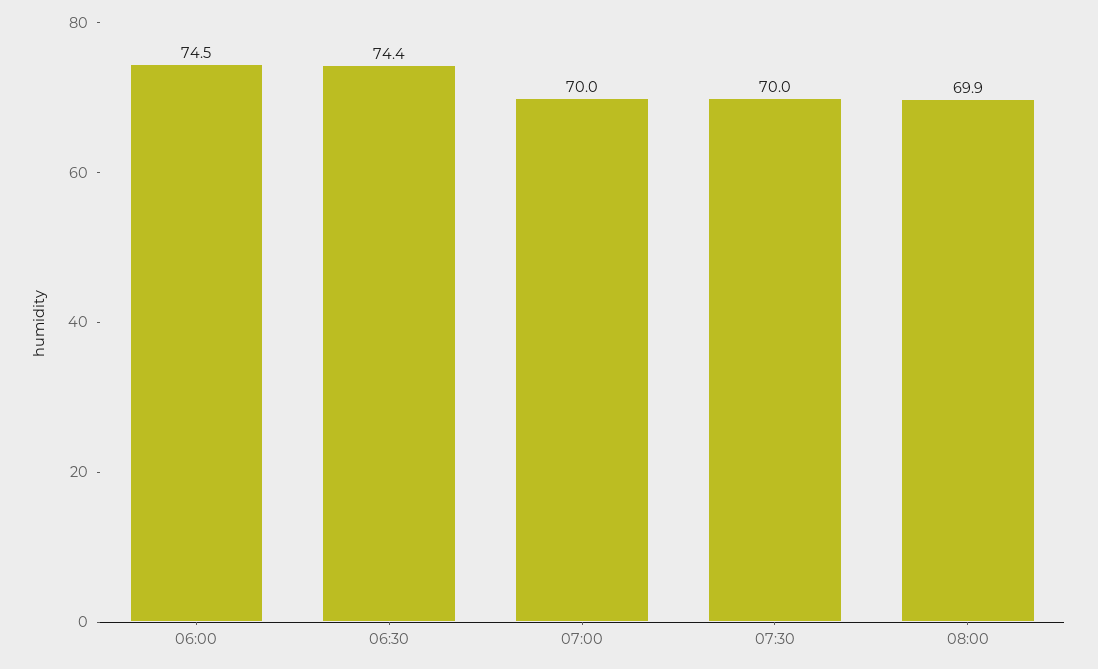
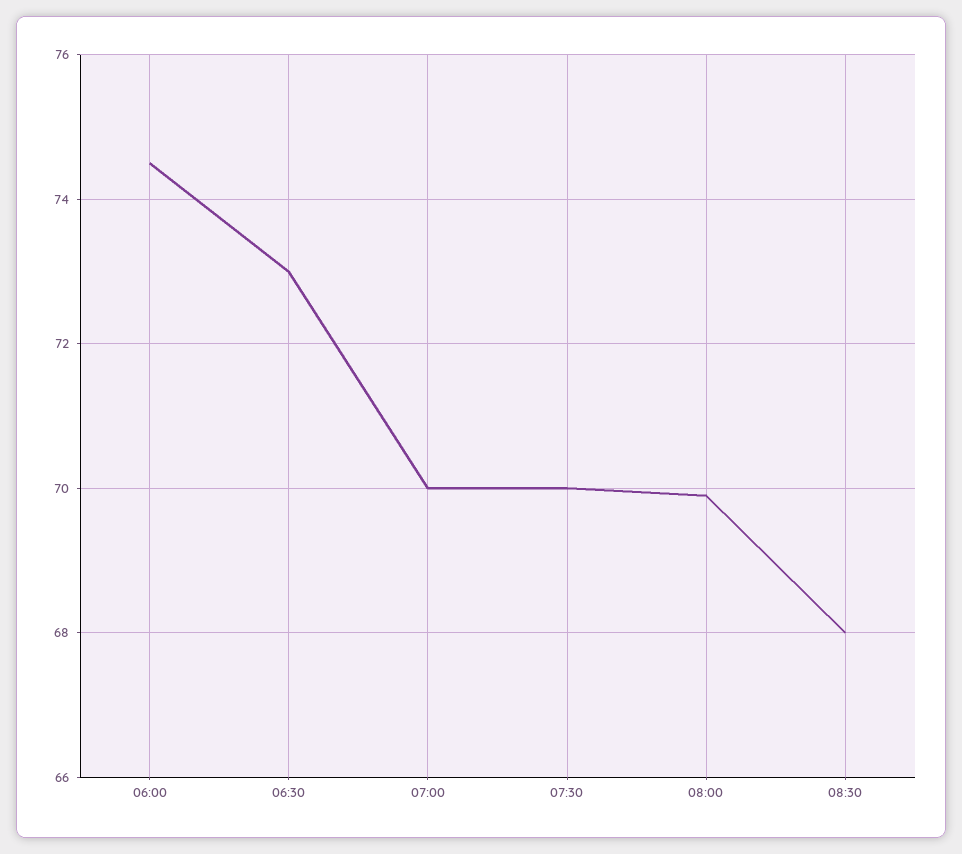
06:30: 74.4 -> 73
08:30: none -> 68

